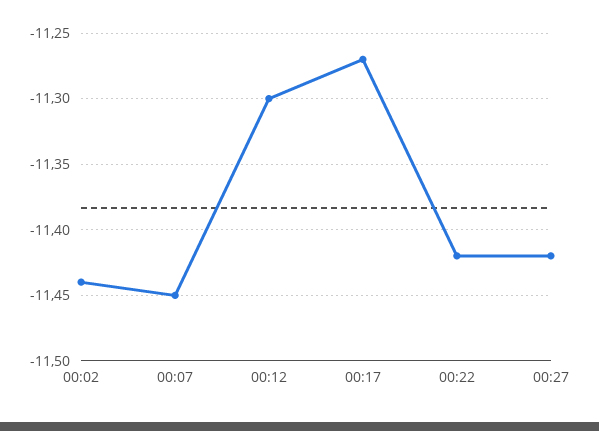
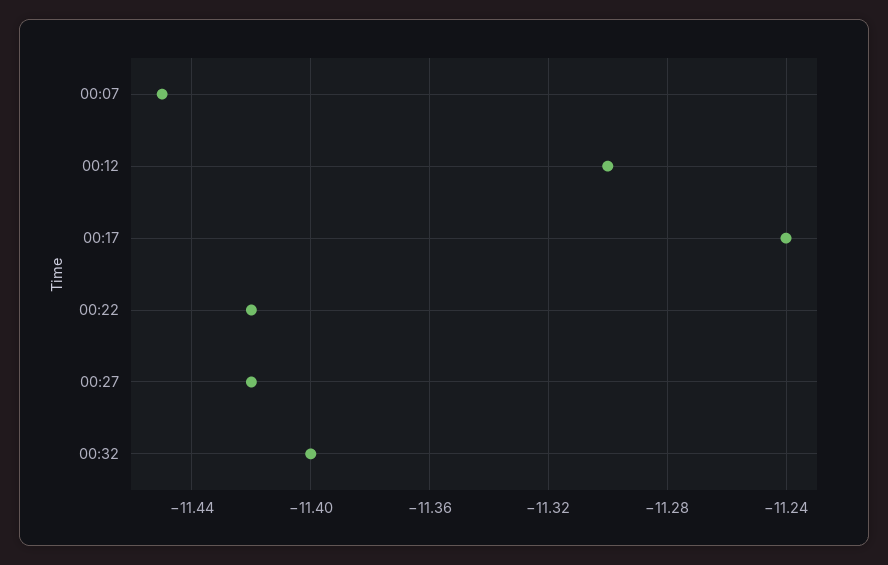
00:02: -11.44 -> none
00:17: -11.27 -> -11.24
00:32: none -> -11.4

